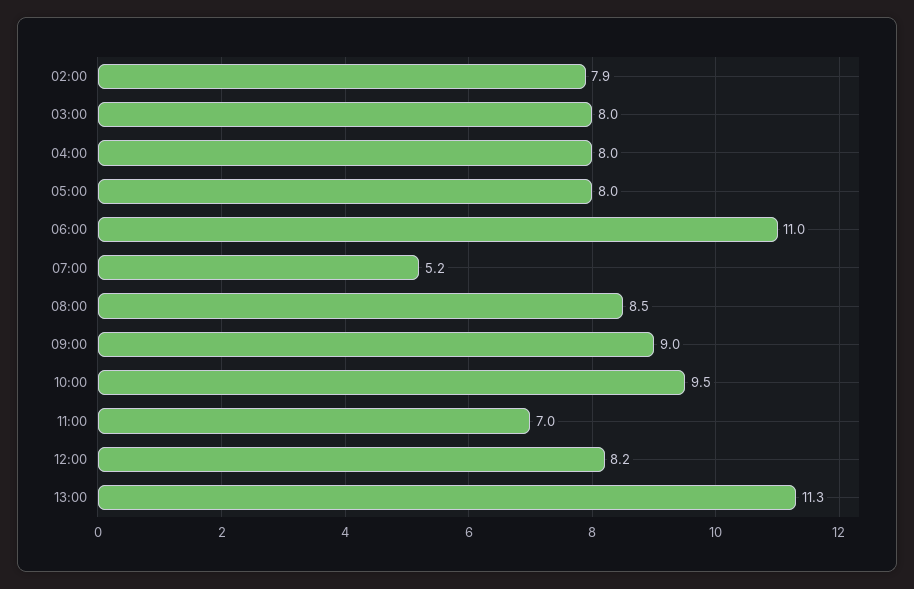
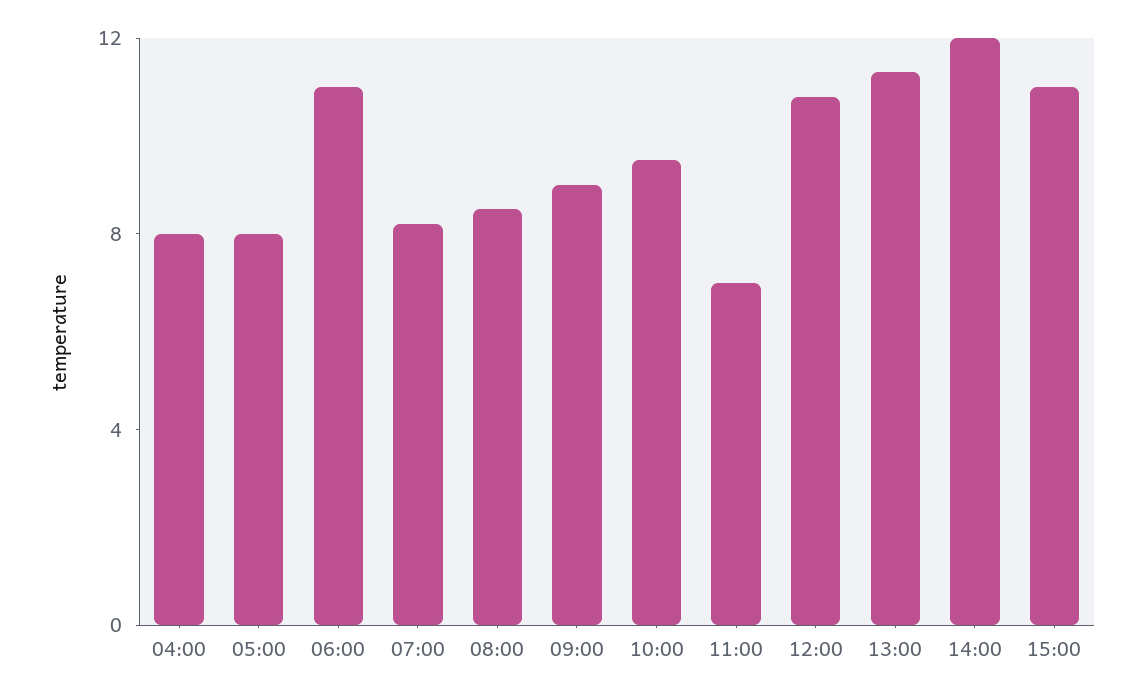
02:00: 7.9 -> none
03:00: 8 -> none
07:00: 5.2 -> 8
12:00: 8.2 -> 11
14:00: none -> 12
15:00: none -> 11

